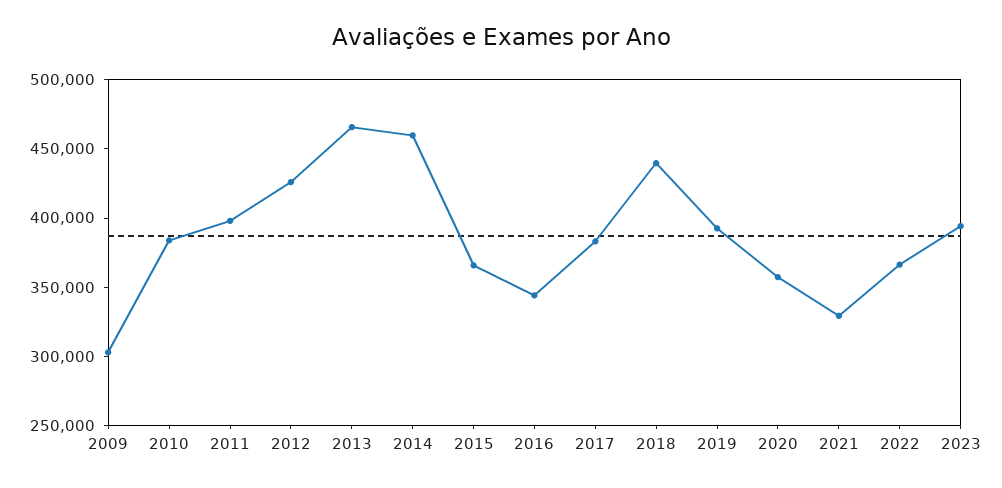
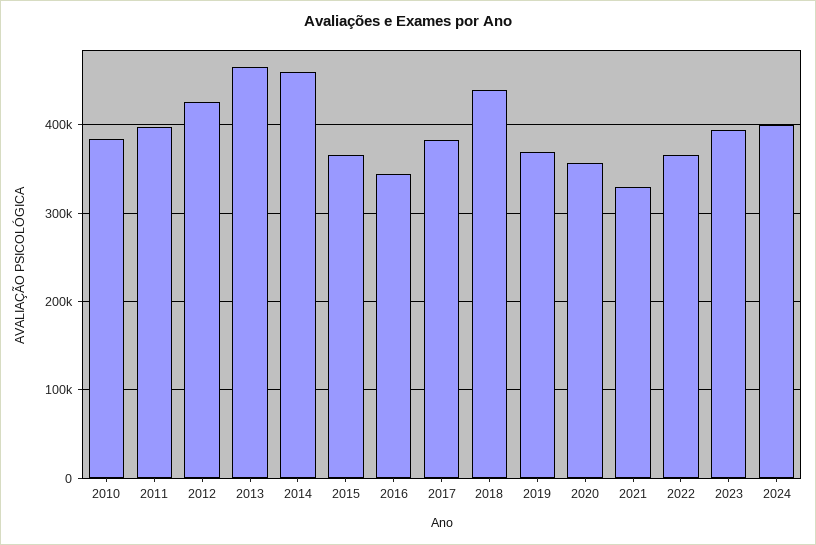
2009: 300000 -> none
2019: 390000 -> 370000
2024: none -> 400000

